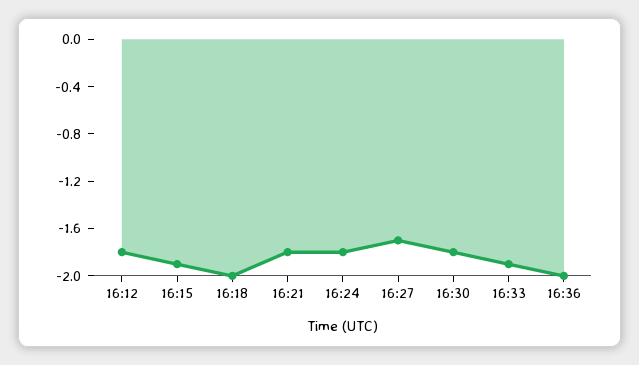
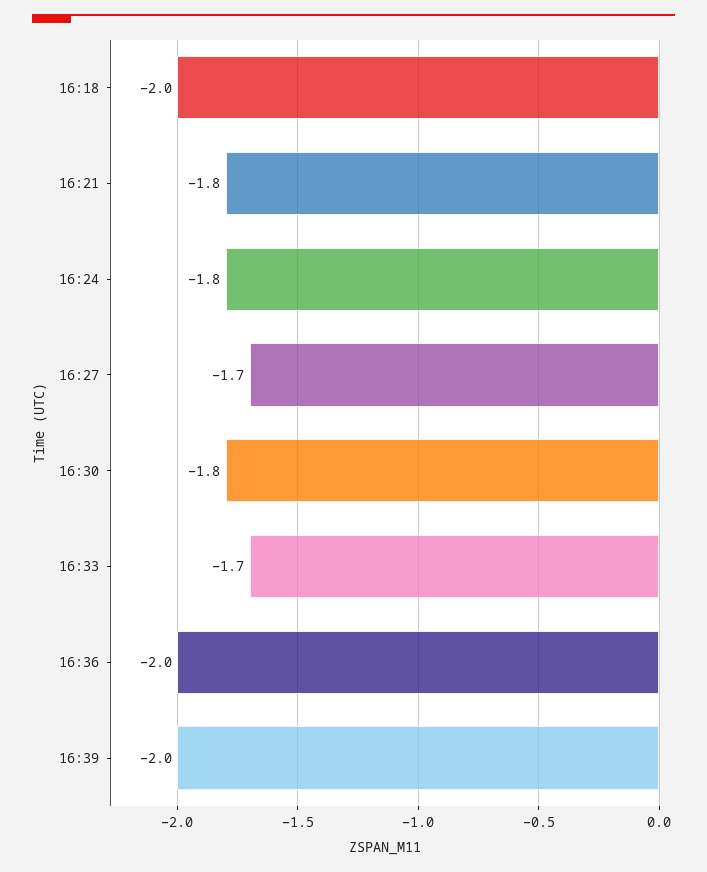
16:12: -1.8 -> none
16:15: -1.9 -> none
16:33: -1.9 -> -1.7
16:39: none -> -2

